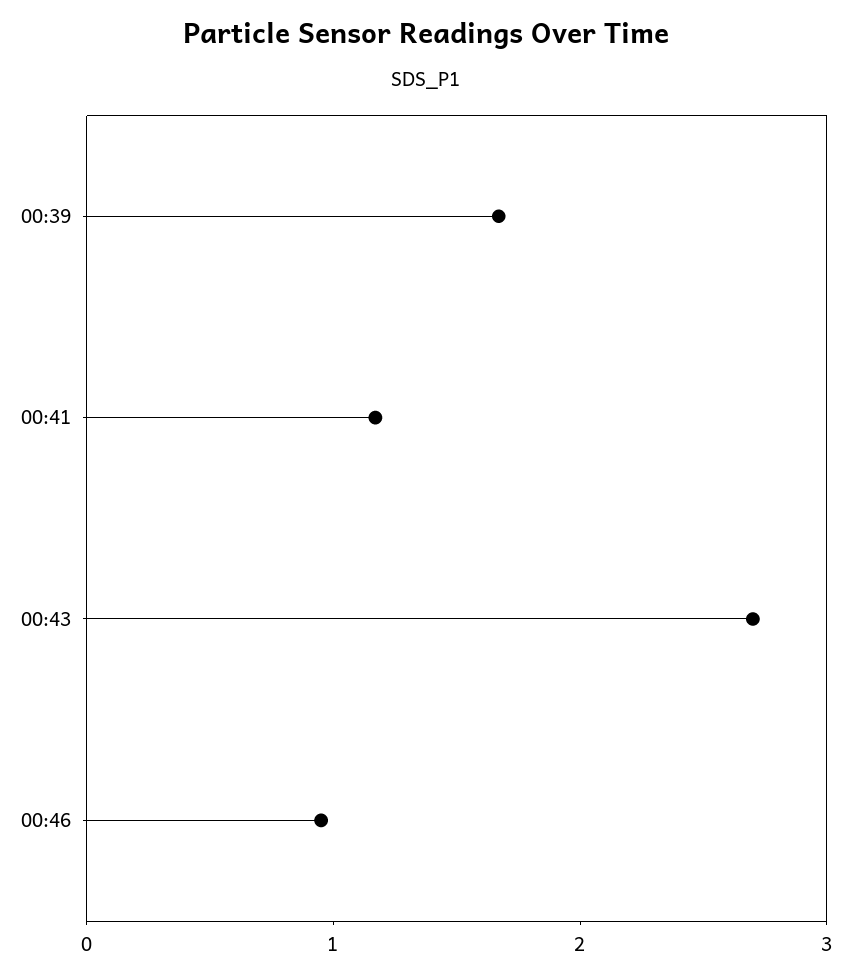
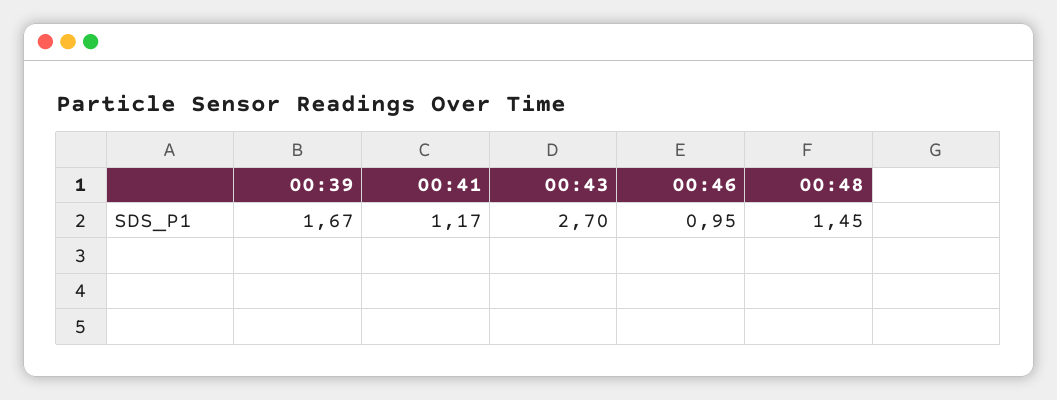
00:48: none -> 1.45

